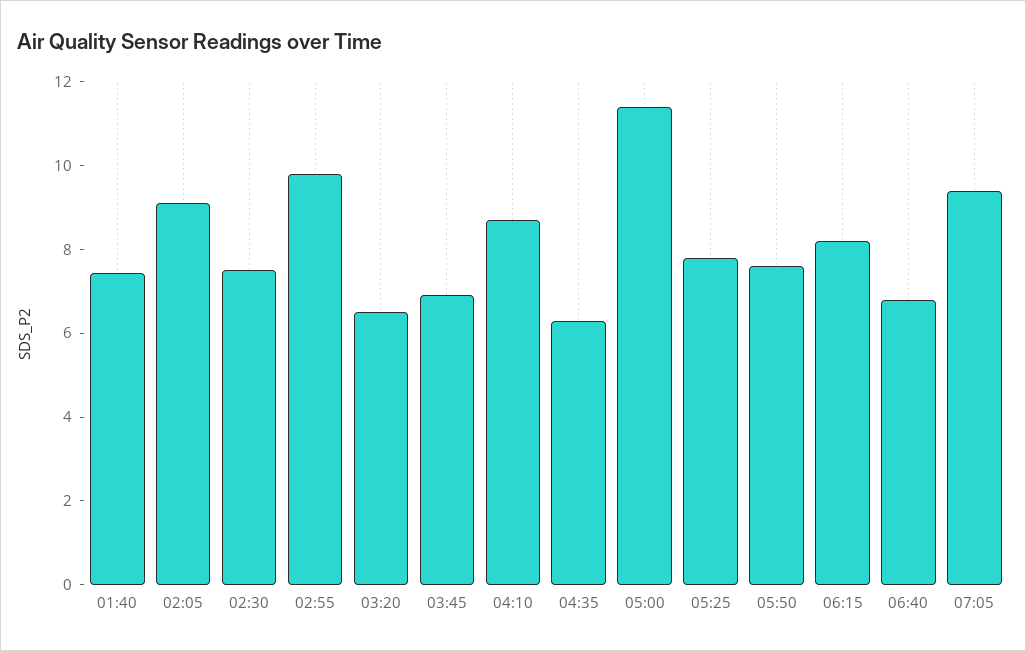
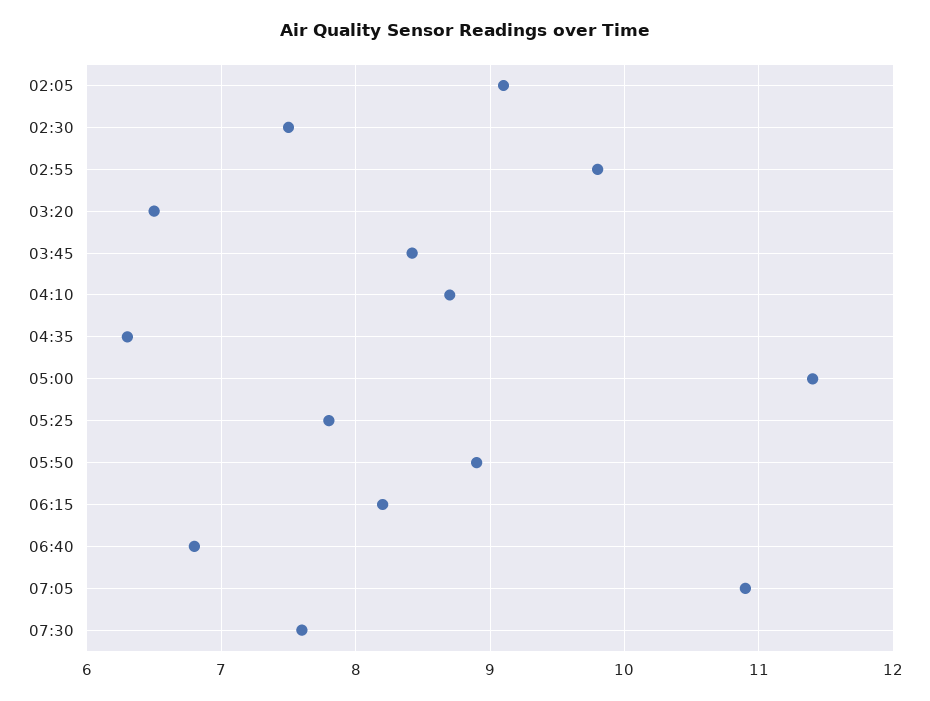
01:40: 7.5 -> none
03:45: 7 -> 8.4
05:50: 7.5 -> 8.9
07:05: 9.5 -> 10.9
07:30: none -> 7.6

